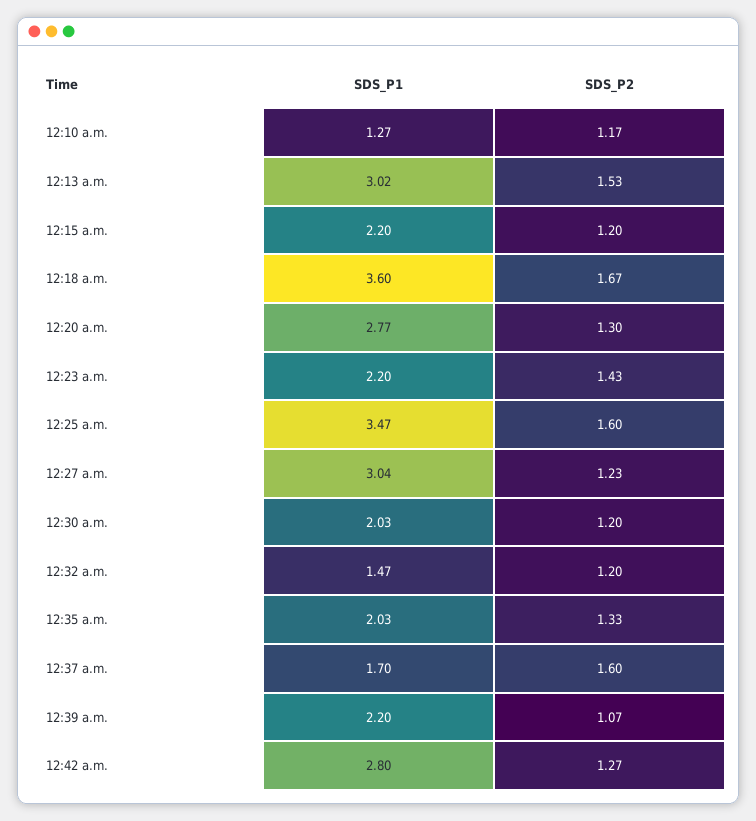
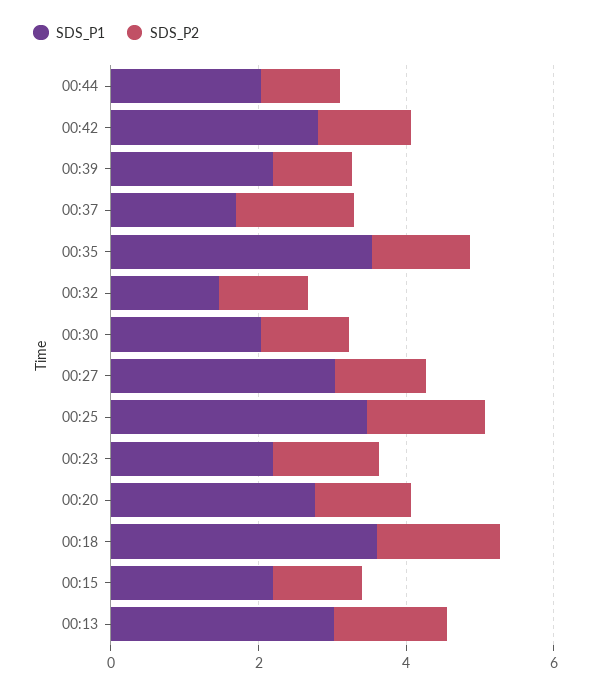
SDS_P1, 12:10 a.m.: 1.27 -> none
SDS_P2, 12:10 a.m.: 1.17 -> none
SDS_P1, 12:35 a.m.: 2.03 -> 3.5
SDS_P1, 00:44: none -> 2
SDS_P2, 00:44: none -> 1

